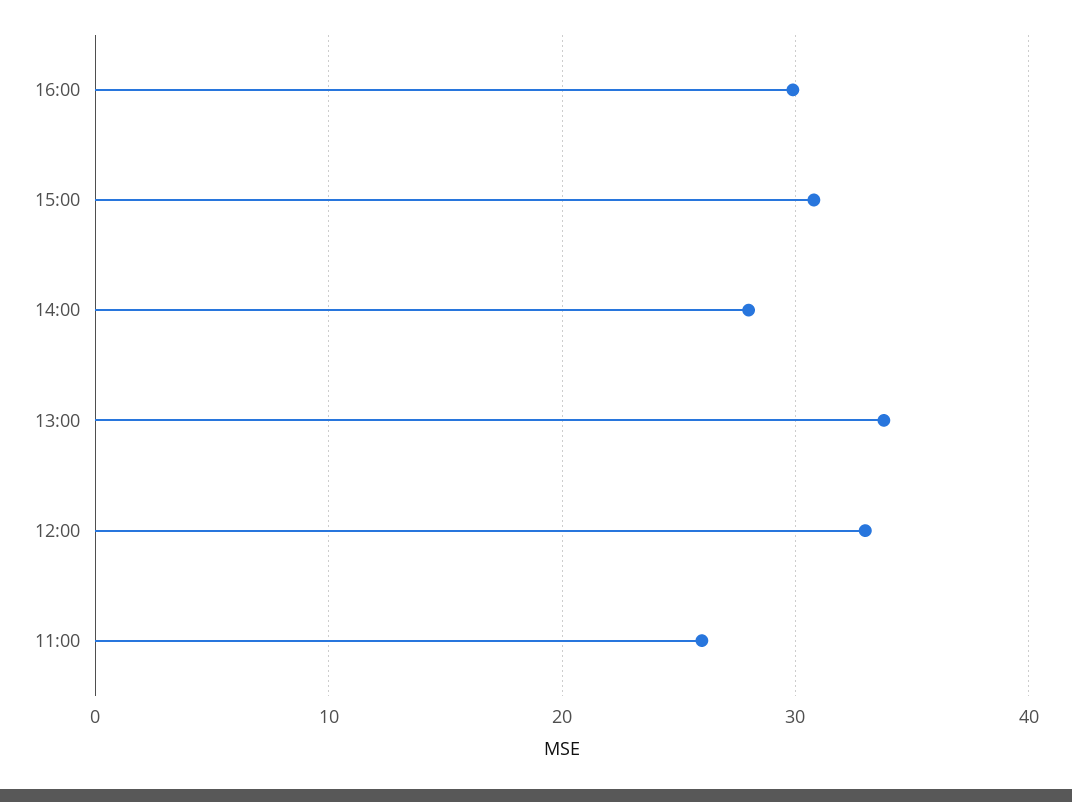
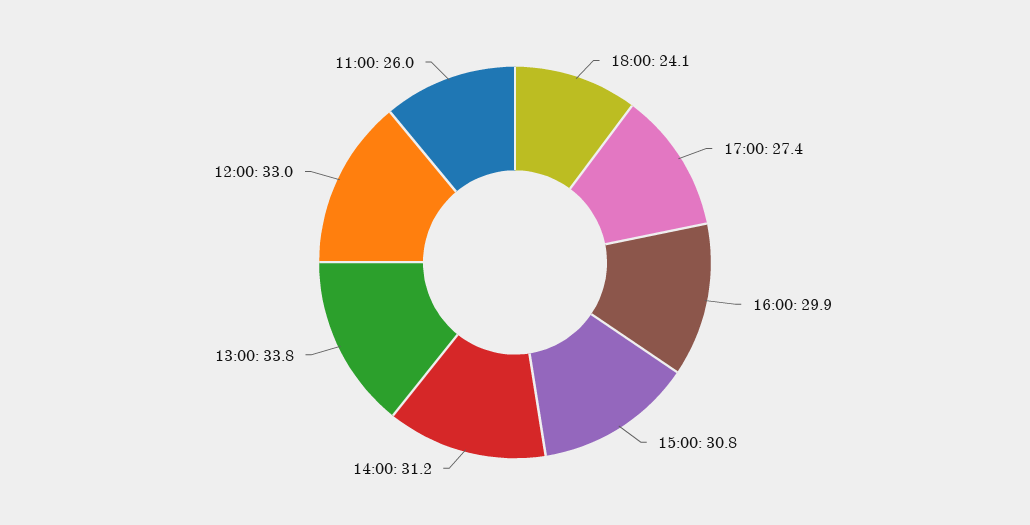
14:00: 28 -> 31.2
18:00: none -> 24.1
17:00: none -> 27.4

